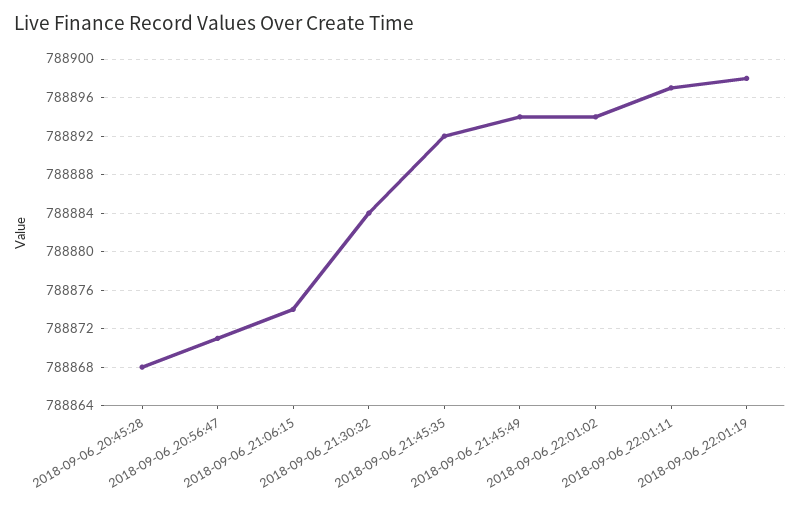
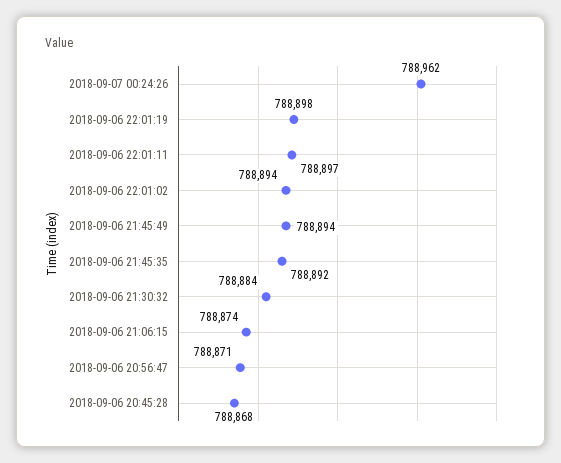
2018-09-07 00:24:26: none -> 788962

